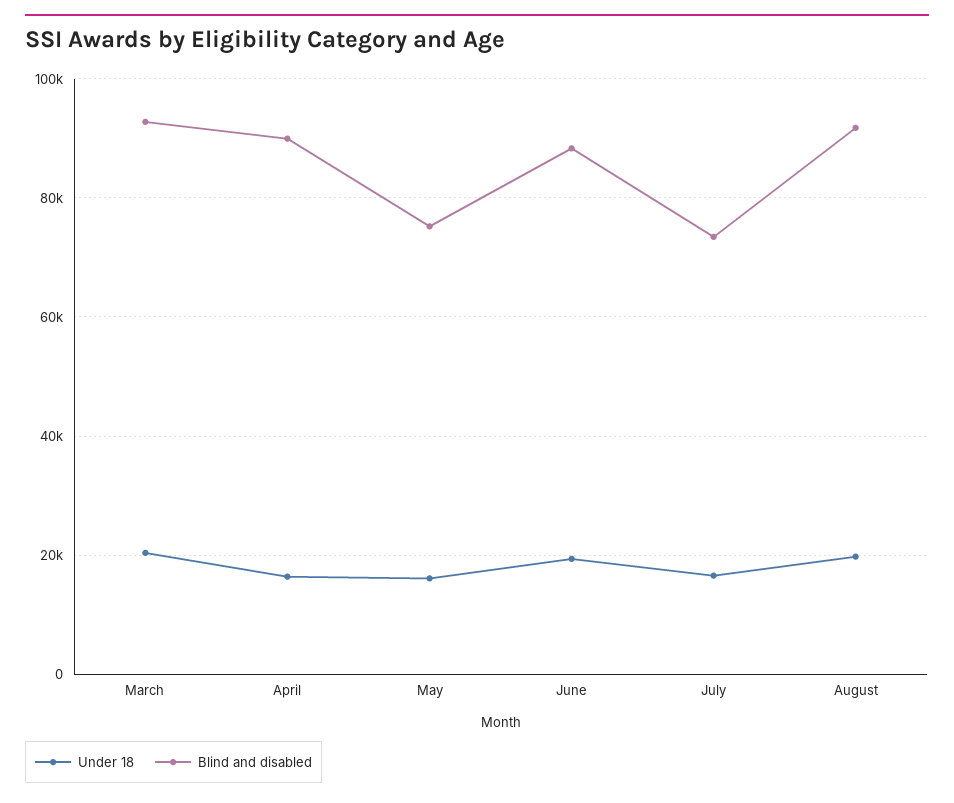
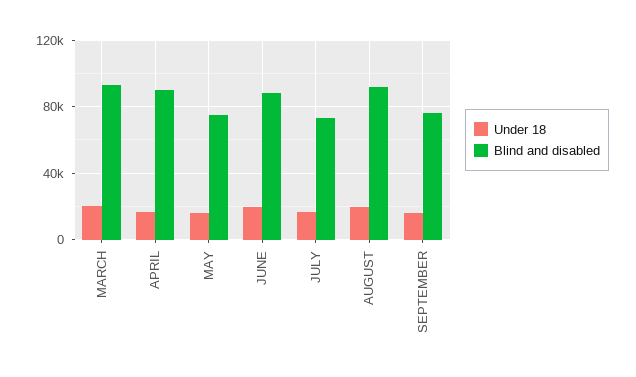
Under 18, SEPTEMBER: none -> 15000
Blind and disabled, SEPTEMBER: none -> 75000

